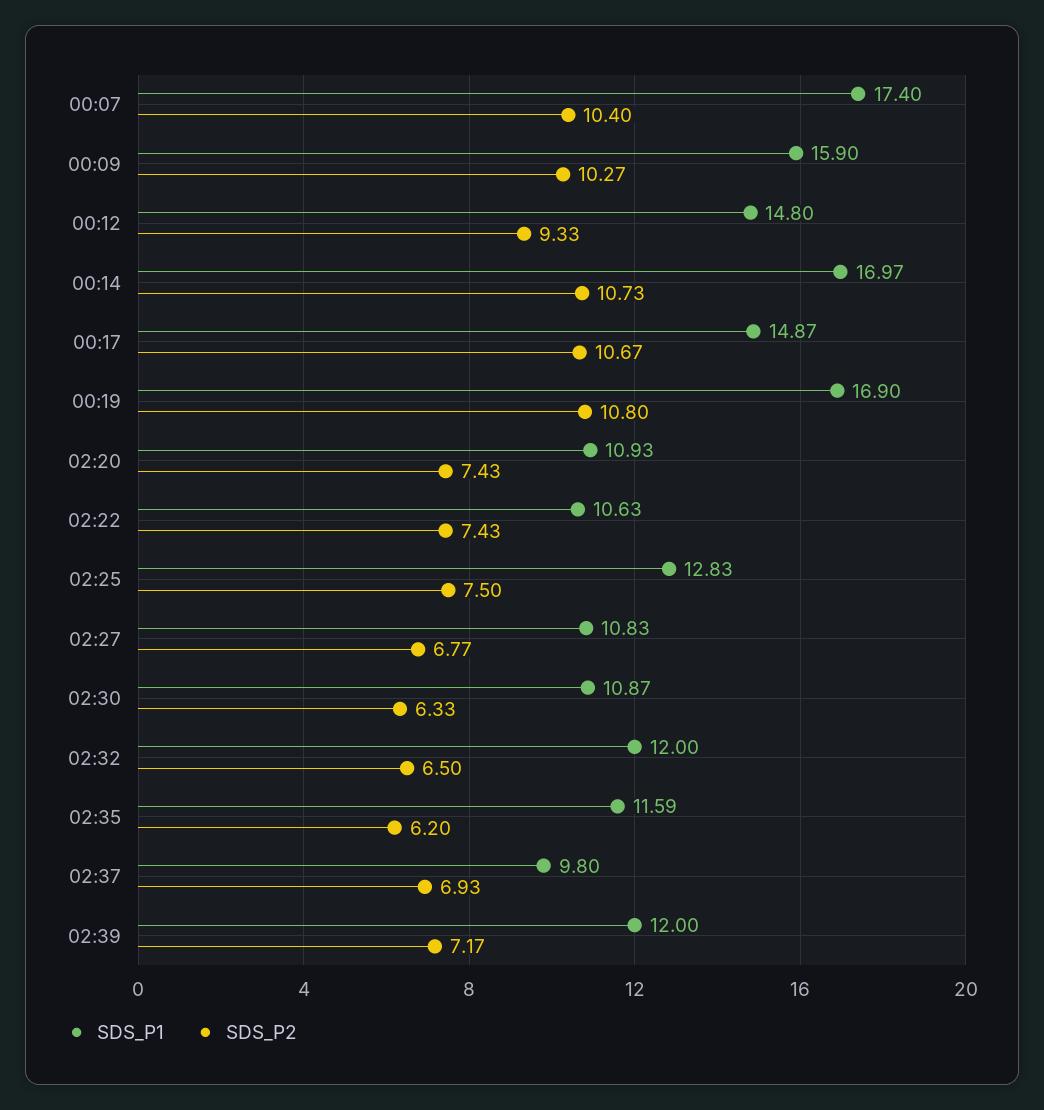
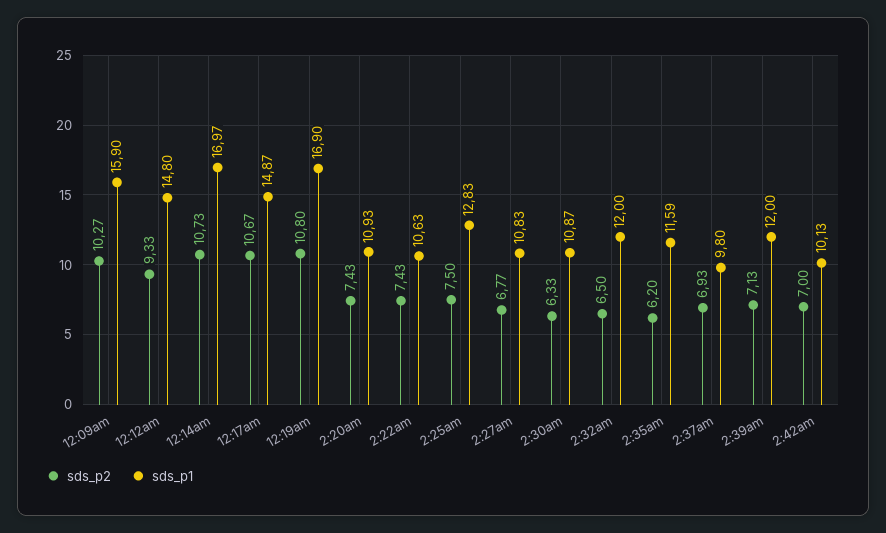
SDS_P1, 00:07: 17.4 -> none
SDS_P2, 00:07: 10.4 -> none
SDS_P2, 02:39: 7.17 -> 7.13
SDS_P2, 2:42am: none -> 7
SDS_P1, 2:42am: none -> 10.13

